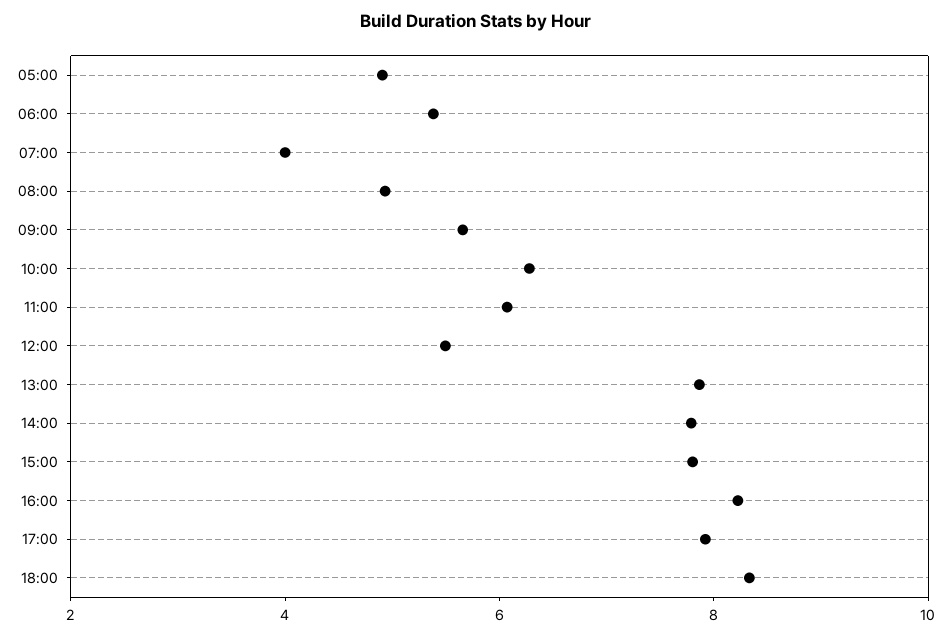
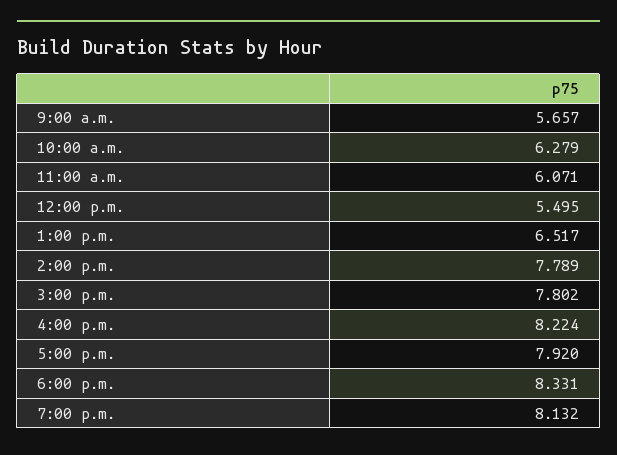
05:00: 5 -> none
06:00: 5.5 -> none
07:00: 4 -> none
08:00: 5 -> none
13:00: 8 -> 6.517
7:00 p.m.: none -> 8.132

